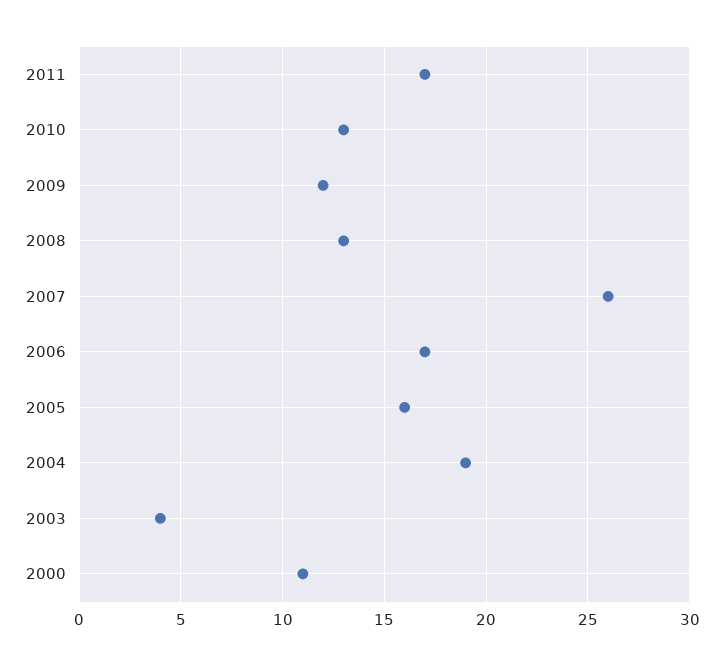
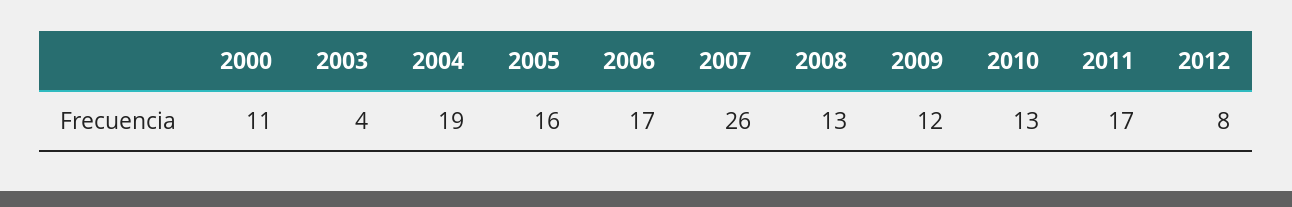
2012: none -> 8

